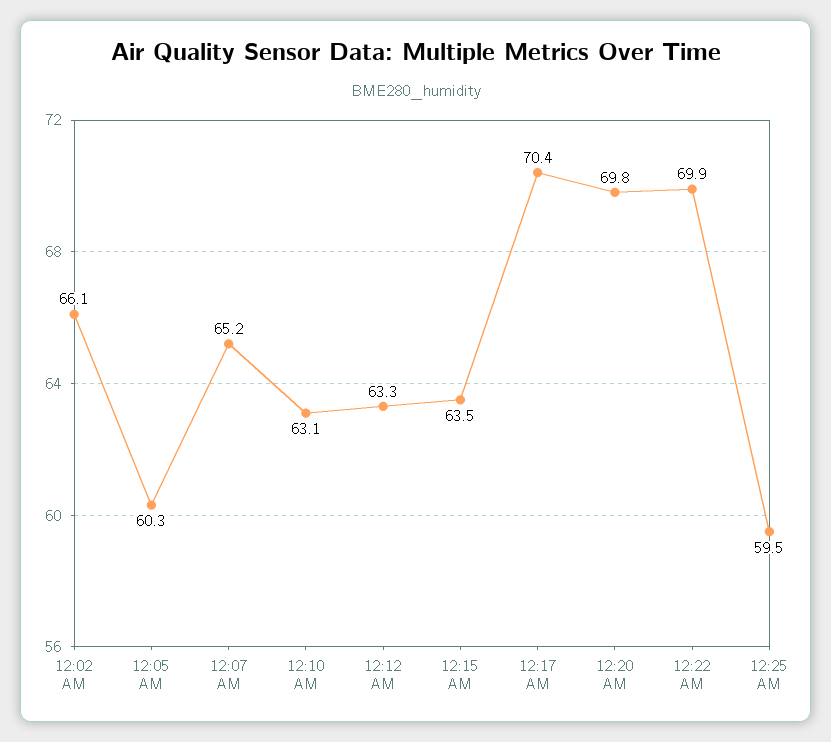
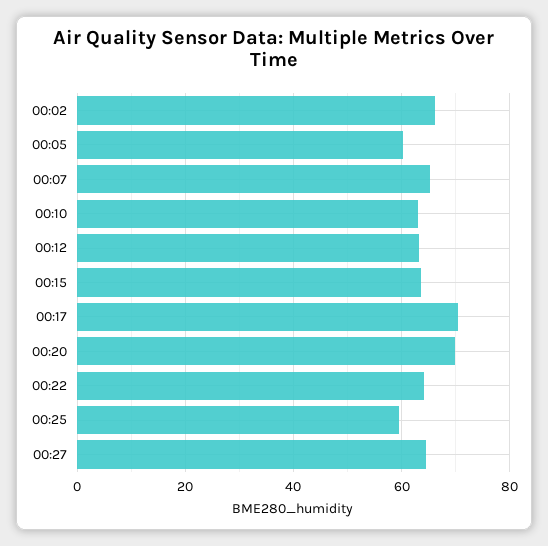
12:22 AM: 69.9 -> 64
00:27: none -> 64

